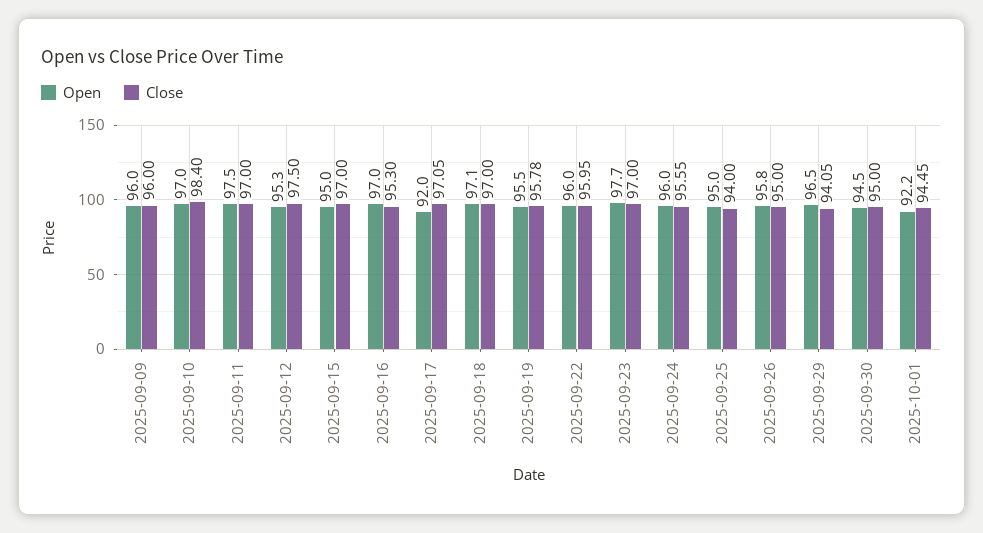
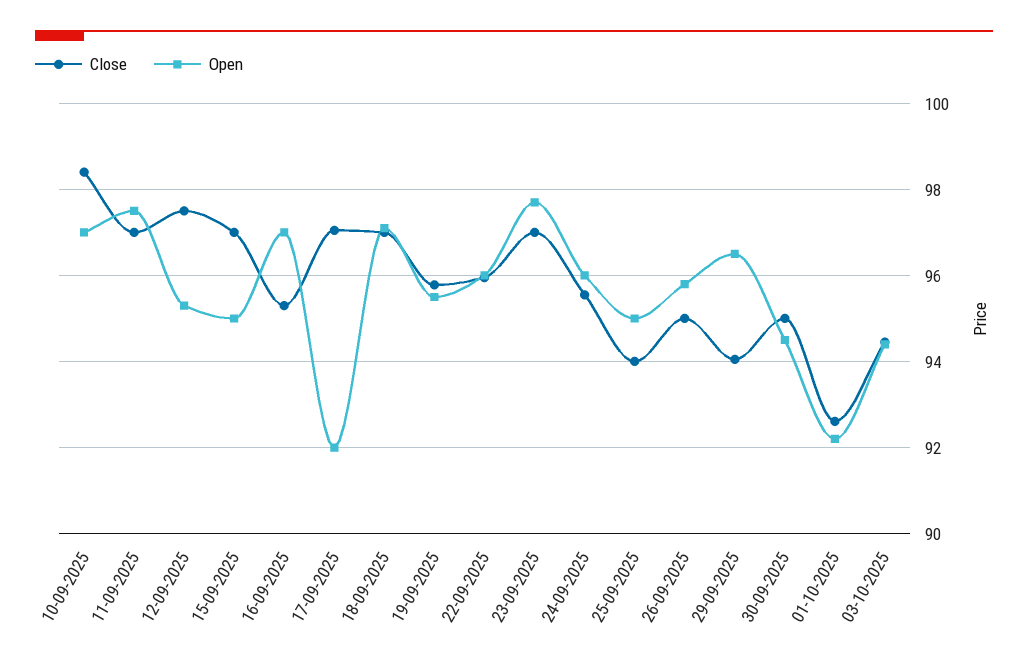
Open, 2025-09-09: 96 -> none
Close, 2025-09-09: 96 -> none
Close, 2025-10-01: 94.45 -> 92.6
Close, 03-10-2025: none -> 94.4
Open, 03-10-2025: none -> 94.4

